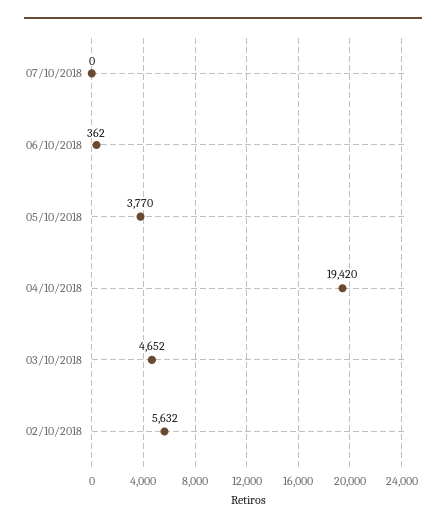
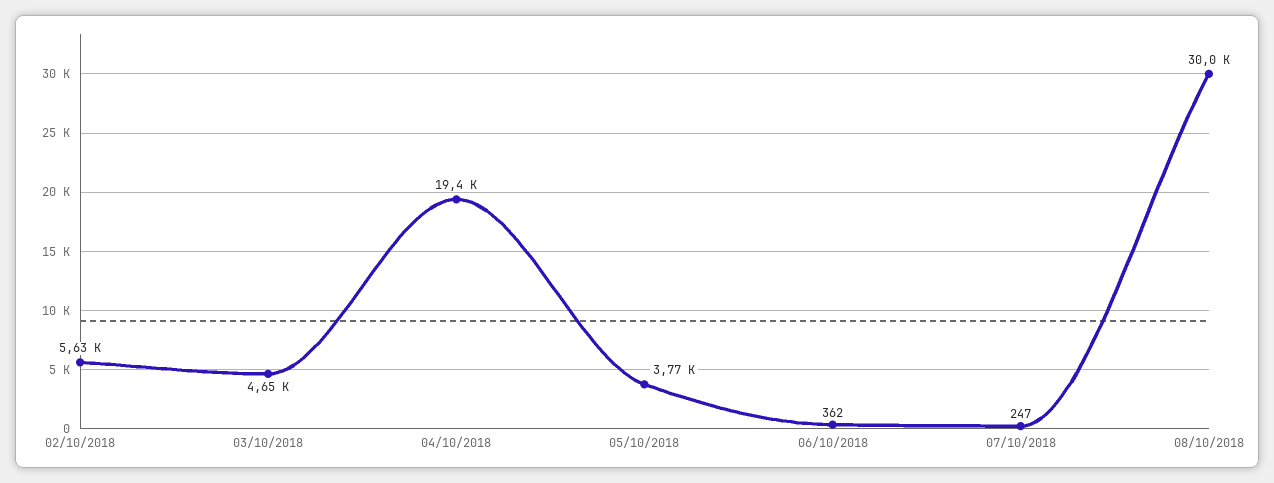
07/10/2018: 0 -> 247
08/10/2018: none -> 30000

